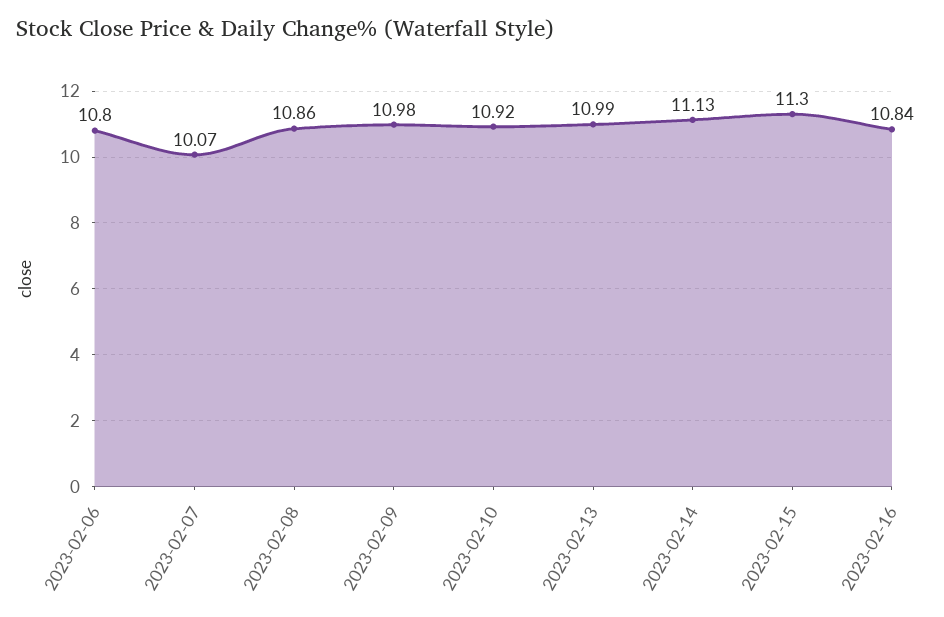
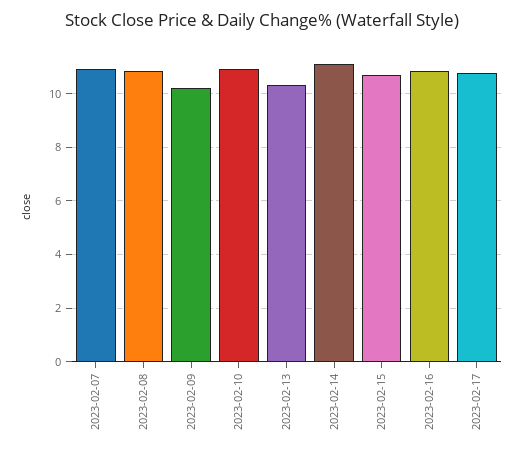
2023-02-06: 10.8 -> none
2023-02-07: 10.07 -> 11
2023-02-09: 10.98 -> 10.25
2023-02-13: 10.99 -> 10.25
2023-02-15: 11.3 -> 10.75
2023-02-17: none -> 10.75

